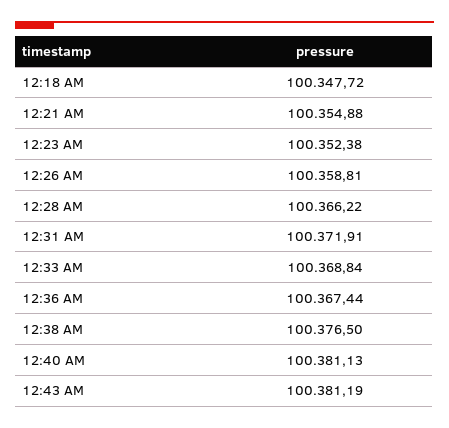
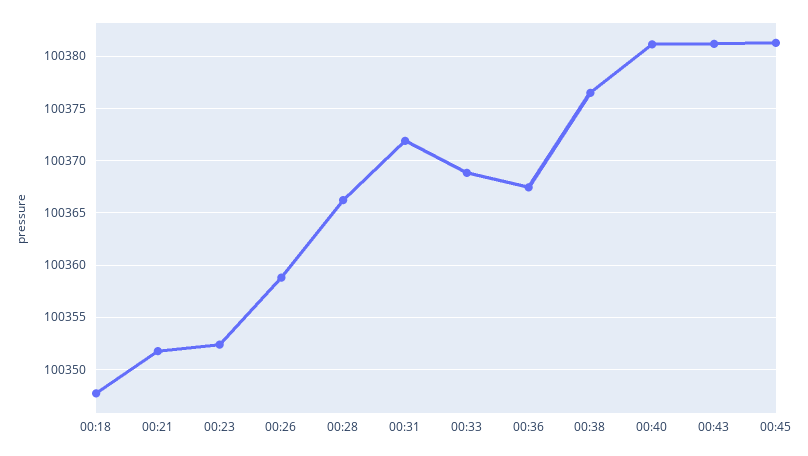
12:21 AM: 100354.88 -> 100352
00:45: none -> 100381

